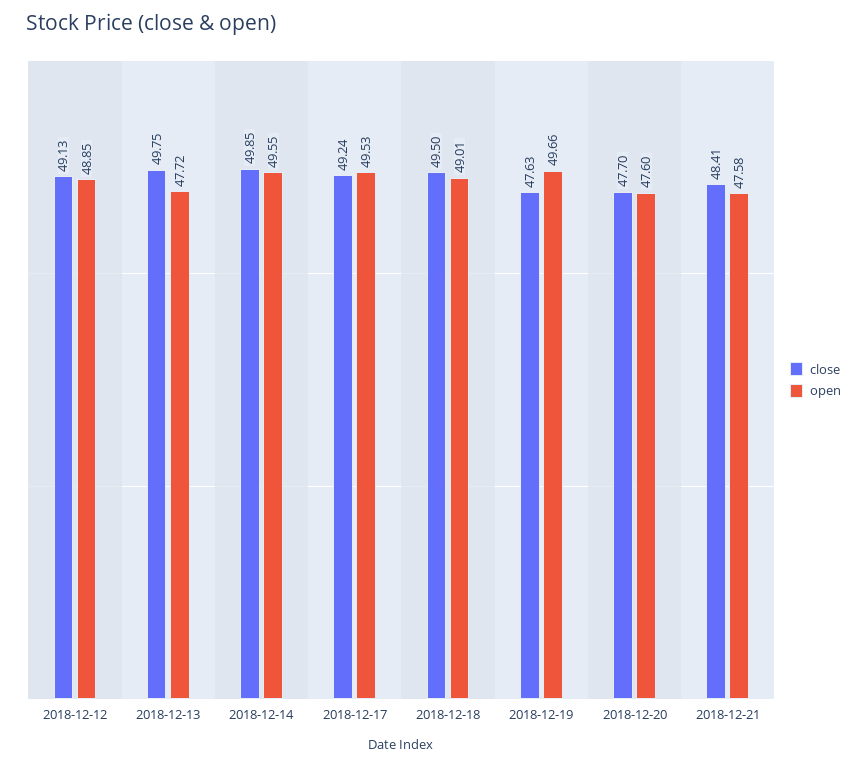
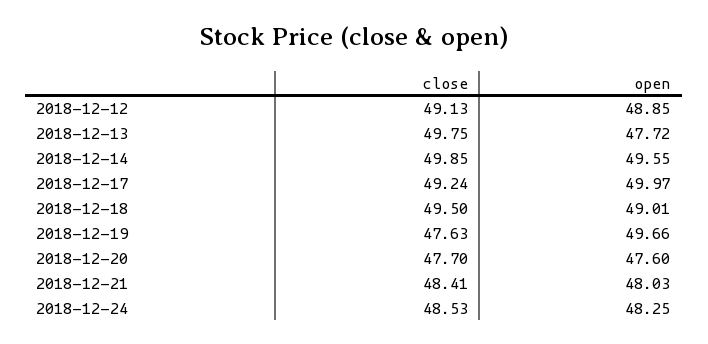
open, 2018-12-17: 49.53 -> 49.97
open, 2018-12-21: 47.58 -> 48.03
close, 2018-12-24: none -> 48.53
open, 2018-12-24: none -> 48.25

